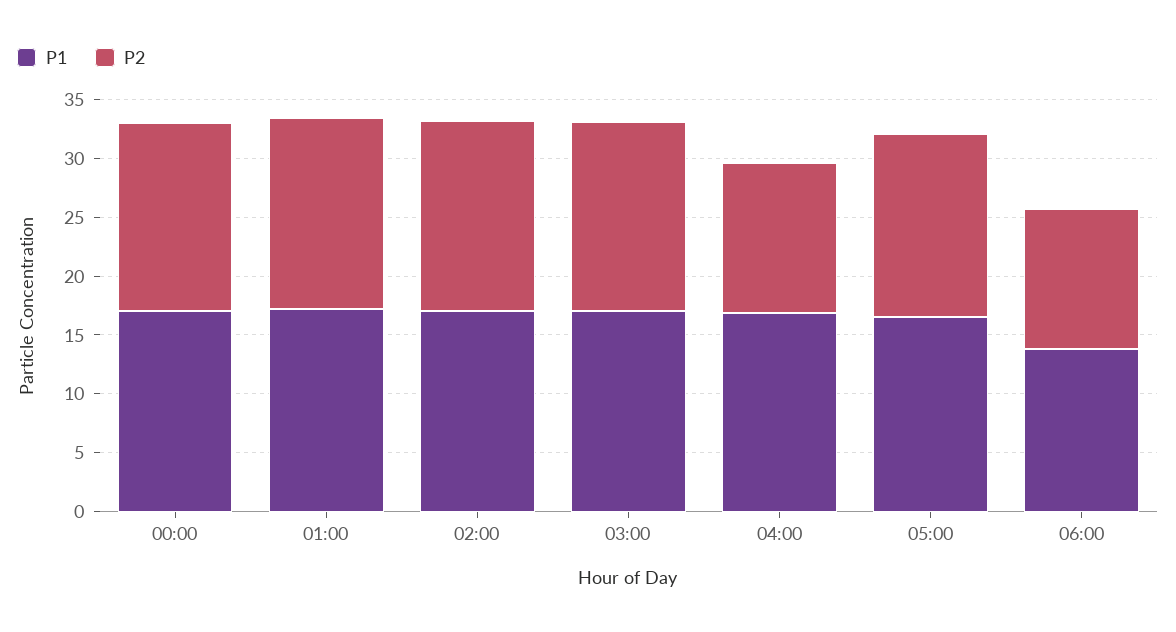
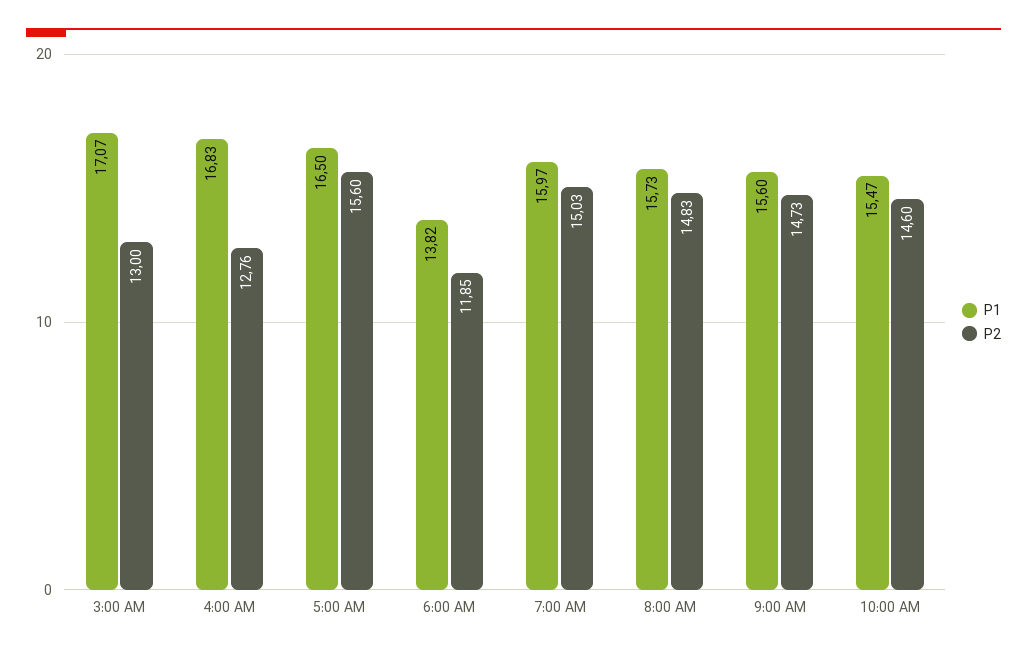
P1, 00:00: 17 -> none
P2, 00:00: 16 -> none
P1, 01:00: 17 -> none
P2, 01:00: 16 -> none
P1, 02:00: 17 -> none
P2, 02:00: 16 -> none
P2, 03:00: 16 -> 13
P1, 7:00 AM: none -> 15.97
P2, 7:00 AM: none -> 15.03
P1, 8:00 AM: none -> 15.73
P2, 8:00 AM: none -> 14.83
P1, 9:00 AM: none -> 15.6
P2, 9:00 AM: none -> 14.73
P1, 10:00 AM: none -> 15.47
P2, 10:00 AM: none -> 14.6

